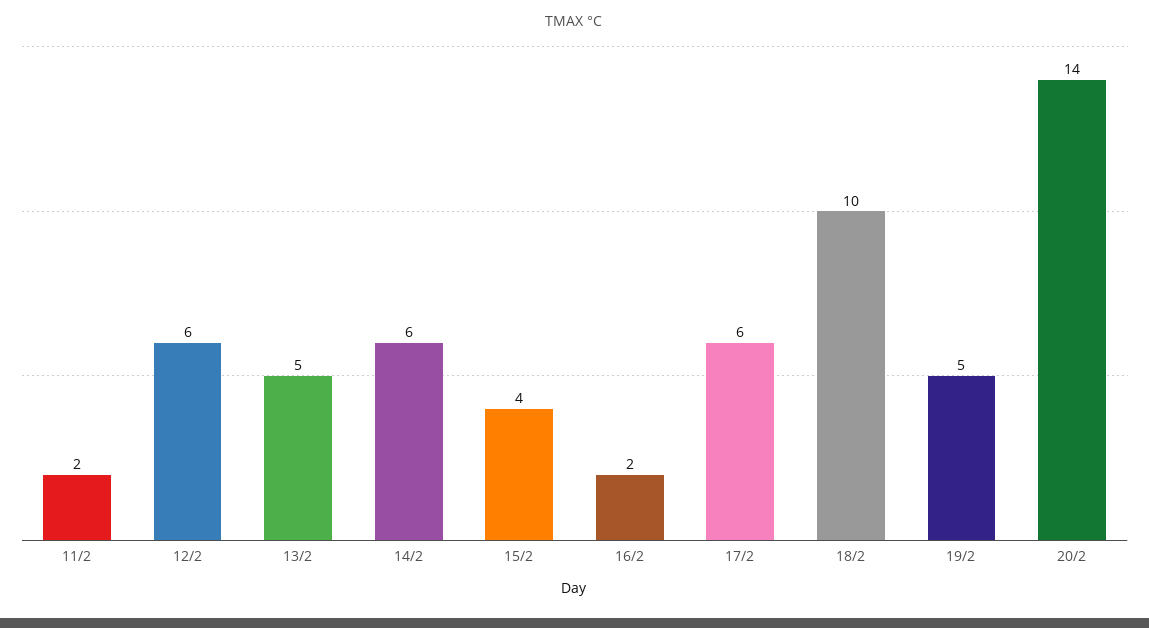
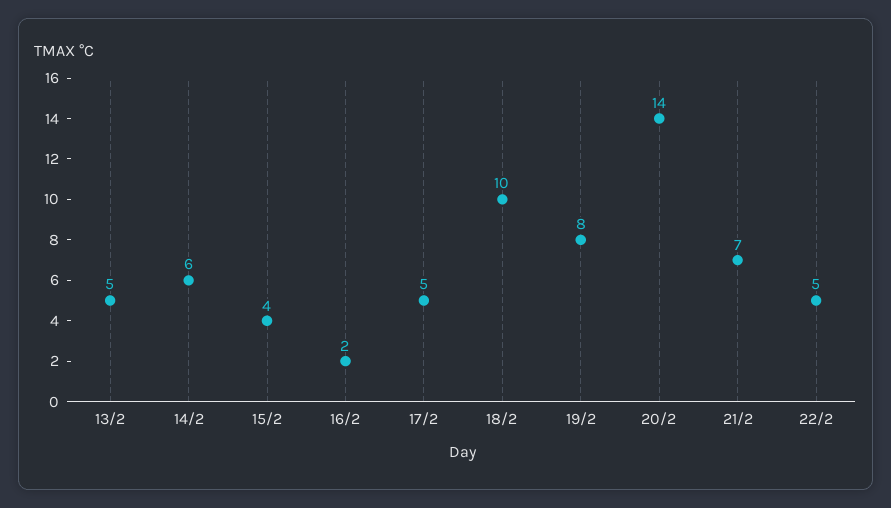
11/2: 2 -> none
12/2: 6 -> none
17/2: 6 -> 5
19/2: 5 -> 8
21/2: none -> 7
22/2: none -> 5

